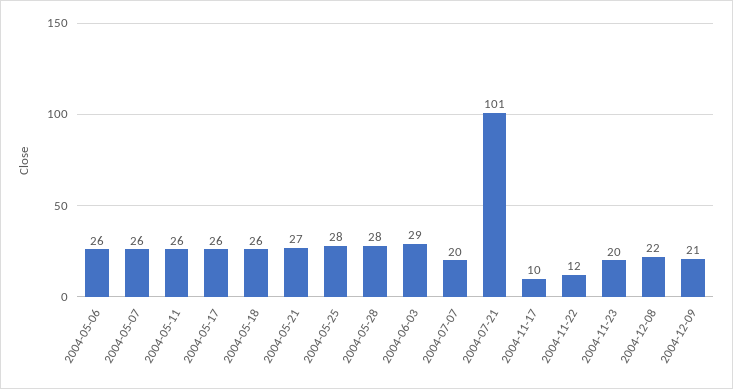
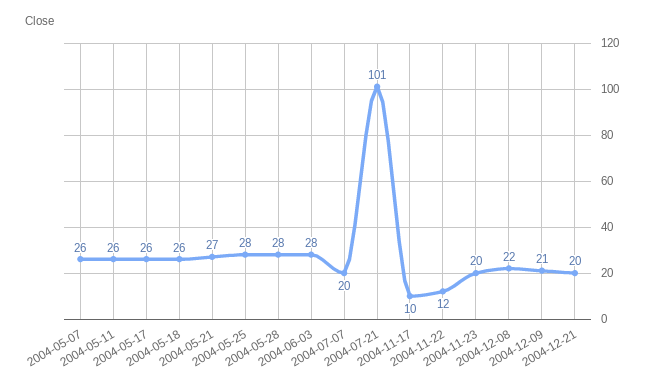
2004-05-06: 26 -> none
2004-06-03: 29 -> 28
2004-12-21: none -> 20

